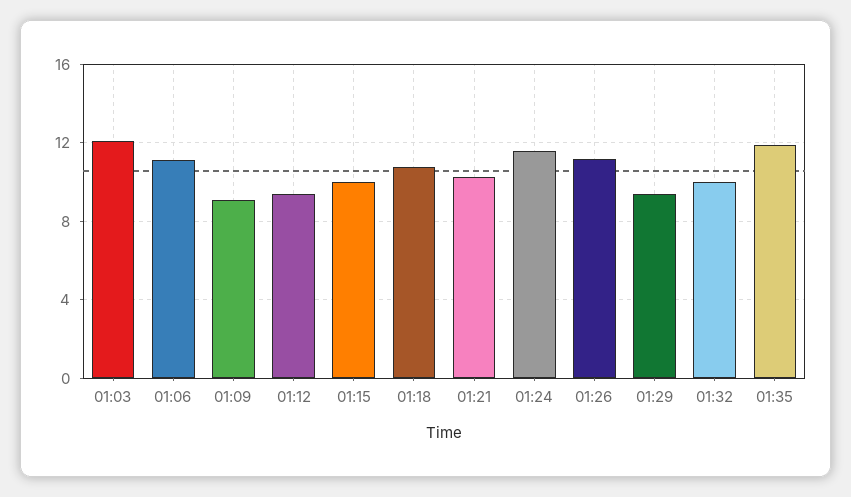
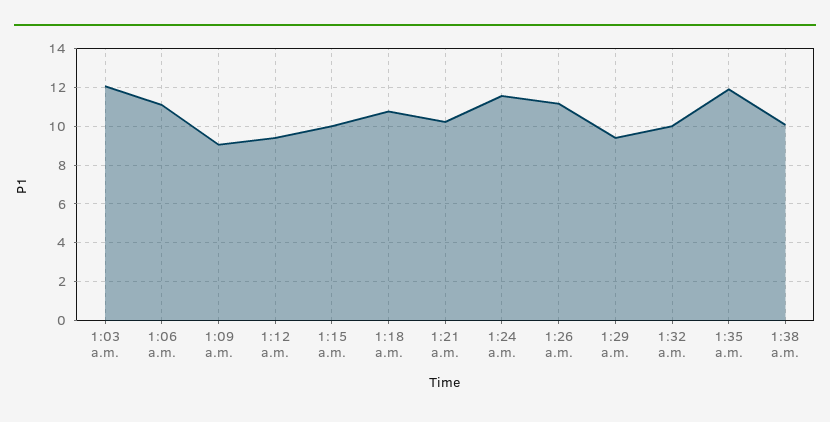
1:38 a.m.: none -> 10

